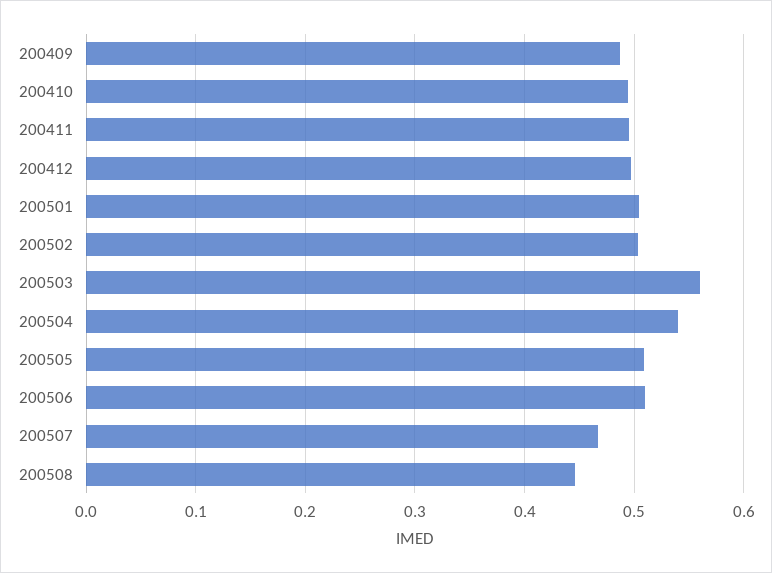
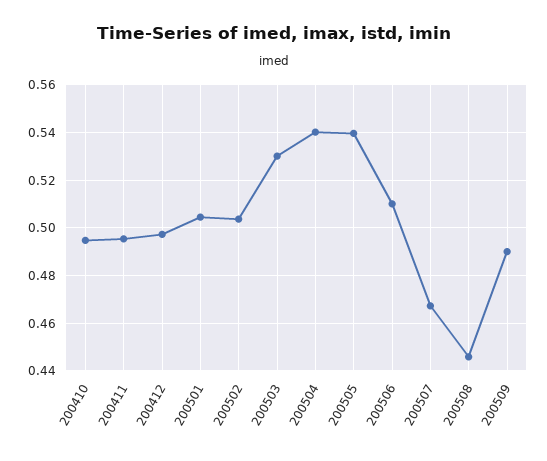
200409: 0.49 -> none
200503: 0.56 -> 0.53
200505: 0.51 -> 0.54
200509: none -> 0.49

